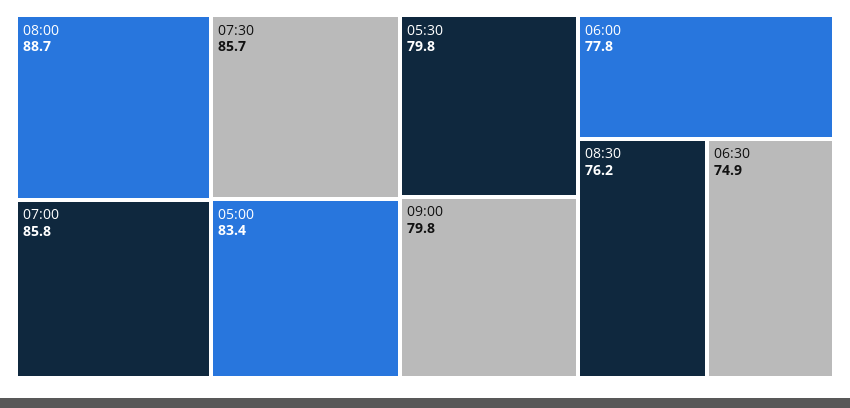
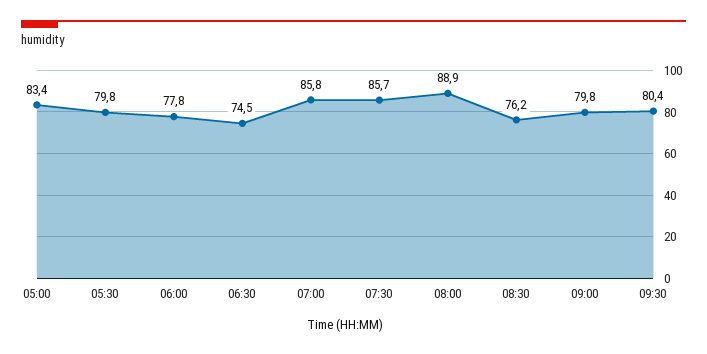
08:00: 88.7 -> 88.9
06:30: 74.9 -> 74.5
09:30: none -> 80.4

